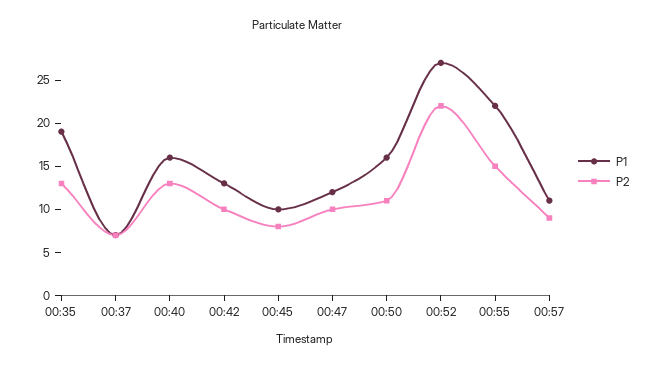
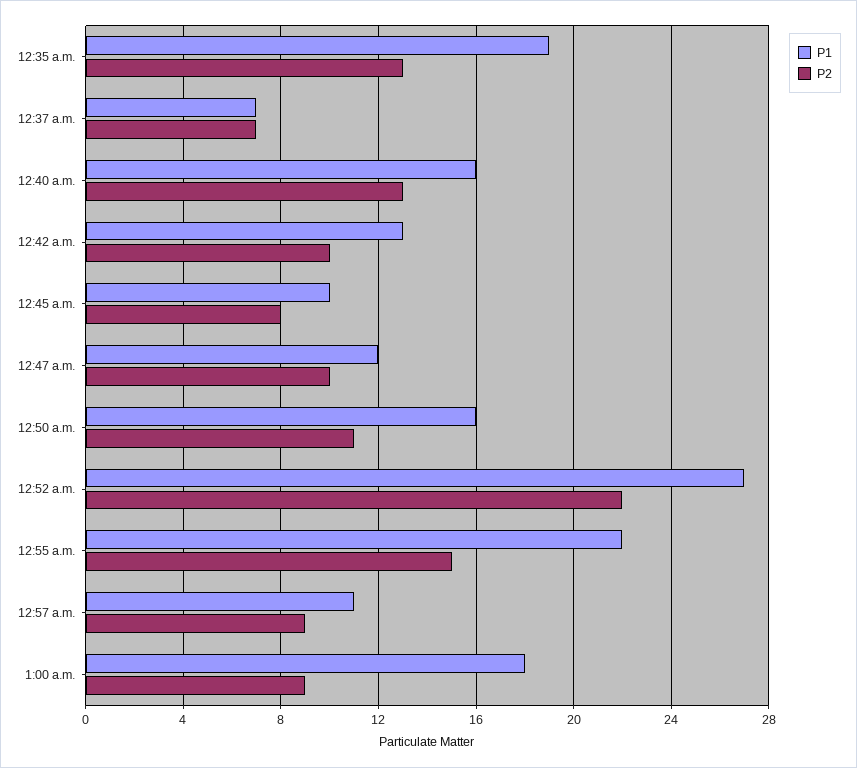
P1, 1:00 a.m.: none -> 18
P2, 1:00 a.m.: none -> 9

